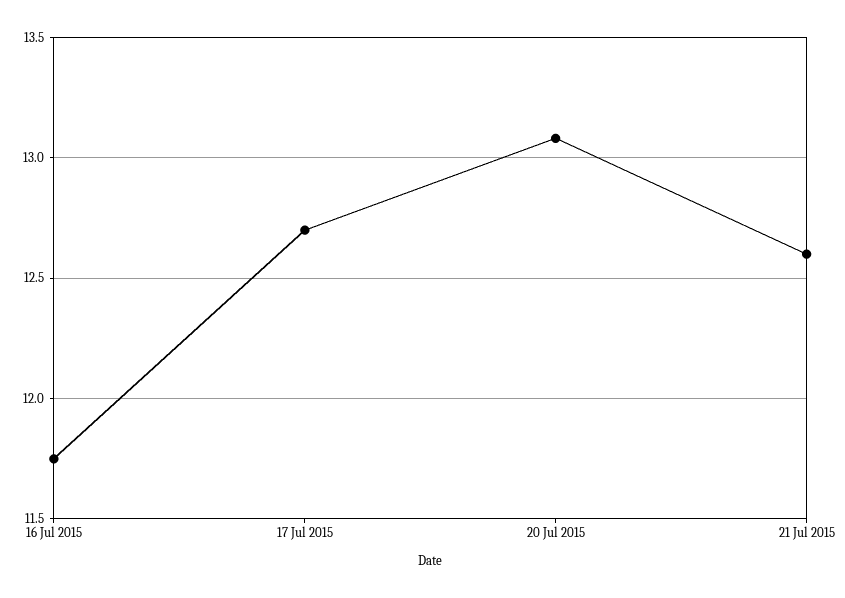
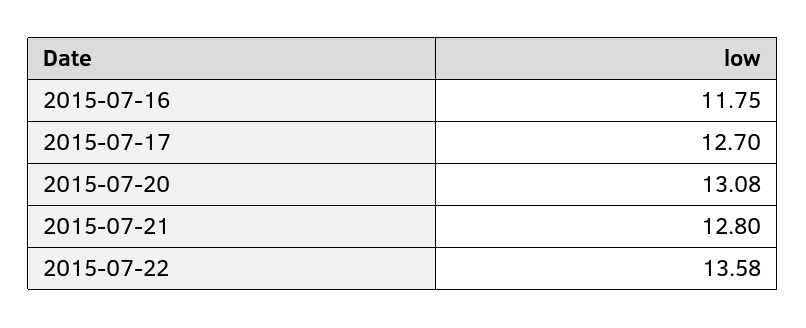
21 Jul 2015: 12.6 -> 12.8
2015-07-22: none -> 13.58

